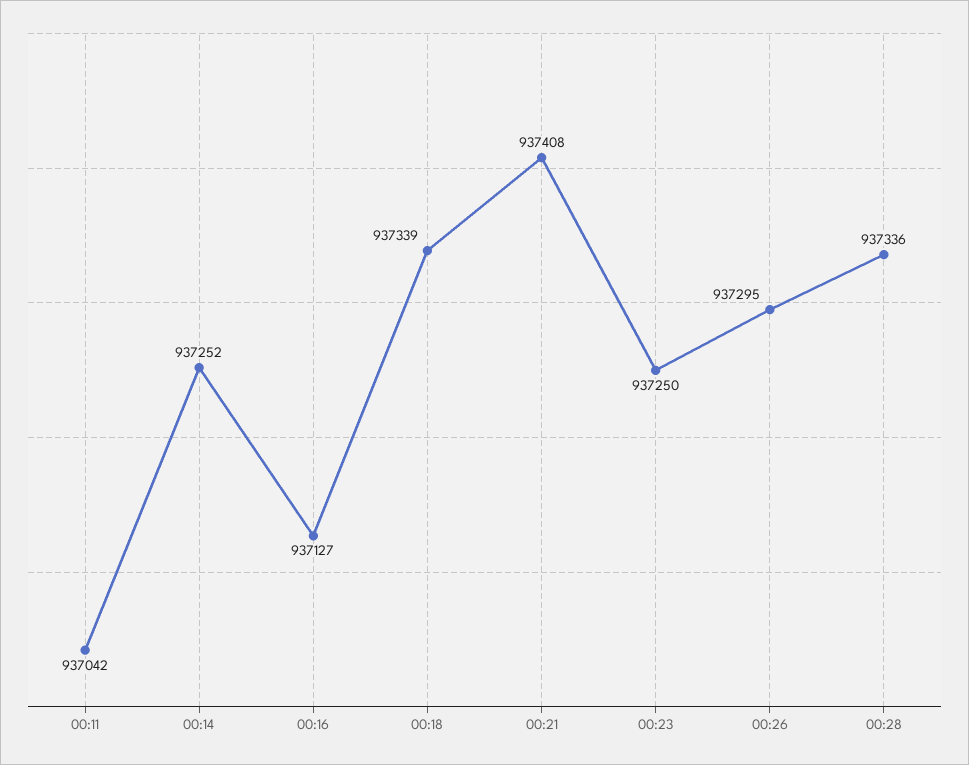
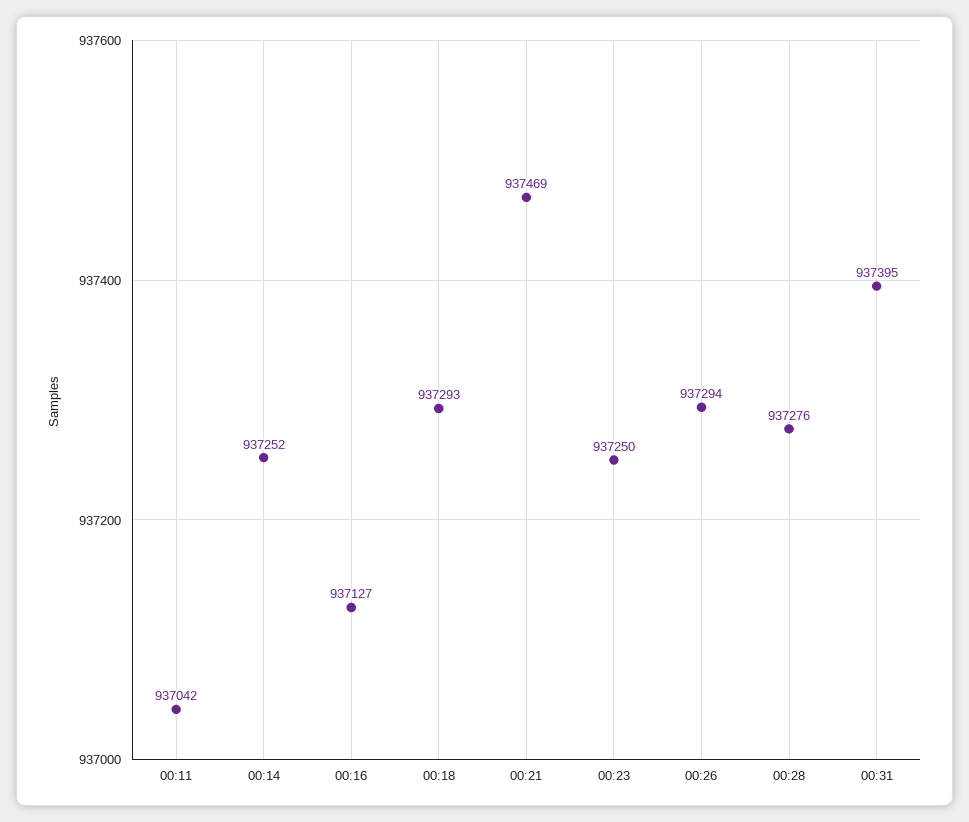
00:18: 937339 -> 937293
00:21: 937408 -> 937469
00:26: 937295 -> 937294
00:28: 937336 -> 937276
00:31: none -> 937395

